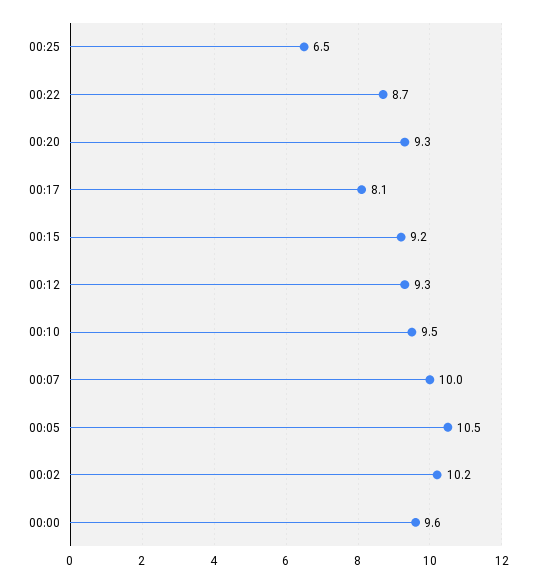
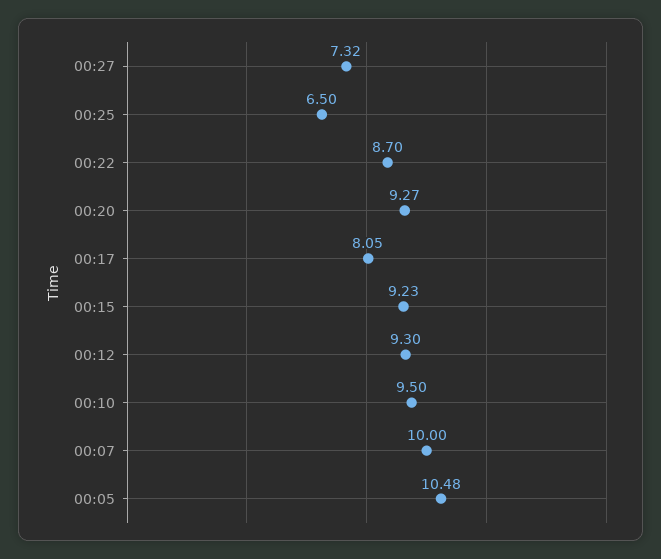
00:02: 10.2 -> none
00:00: 9.6 -> none
00:27: none -> 7.32

